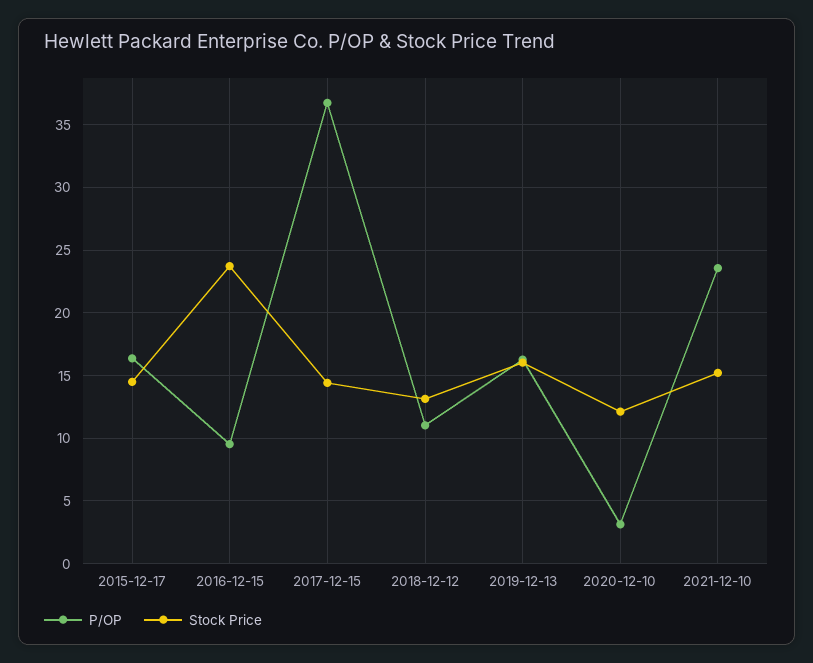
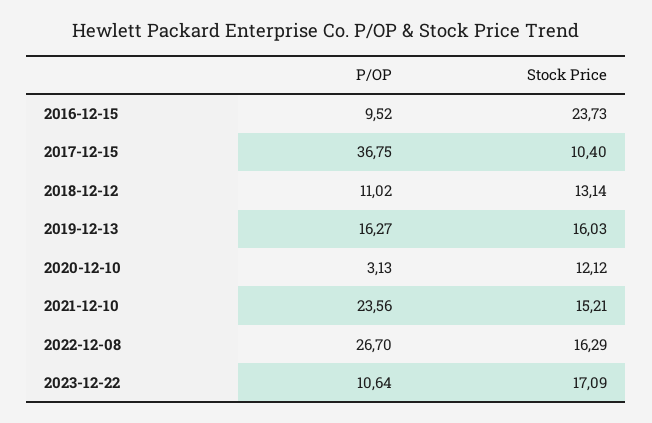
P/OP, 2015-12-17: 16.5 -> none
Stock Price, 2015-12-17: 14.5 -> none
Stock Price, 2017-12-15: 14.5 -> 10.4
P/OP, 2022-12-08: none -> 26.7
Stock Price, 2022-12-08: none -> 16.29
P/OP, 2023-12-22: none -> 10.64
Stock Price, 2023-12-22: none -> 17.09

